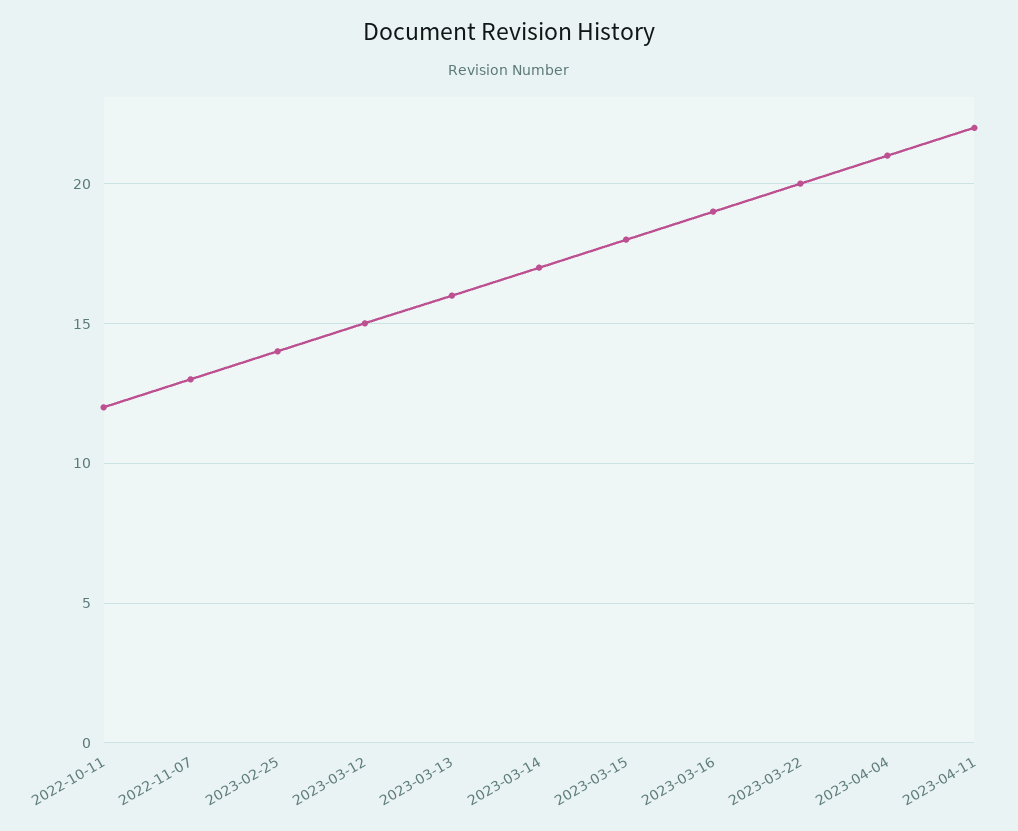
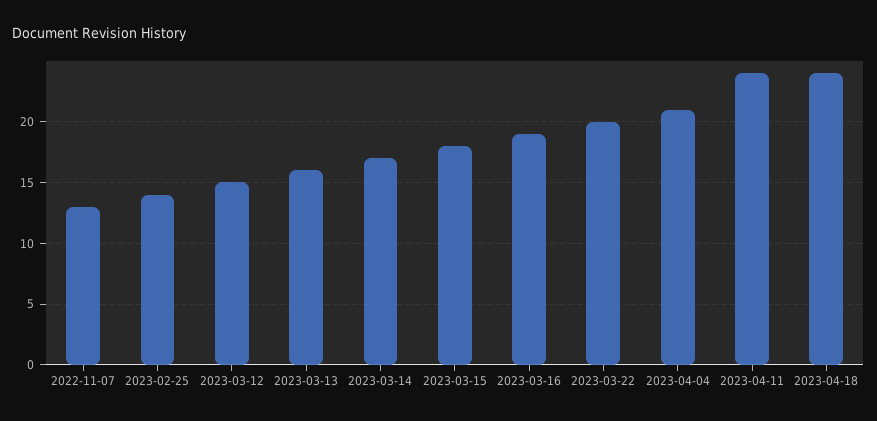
2022-10-11: 12 -> none
2023-04-11: 22 -> 24
2023-04-18: none -> 24

